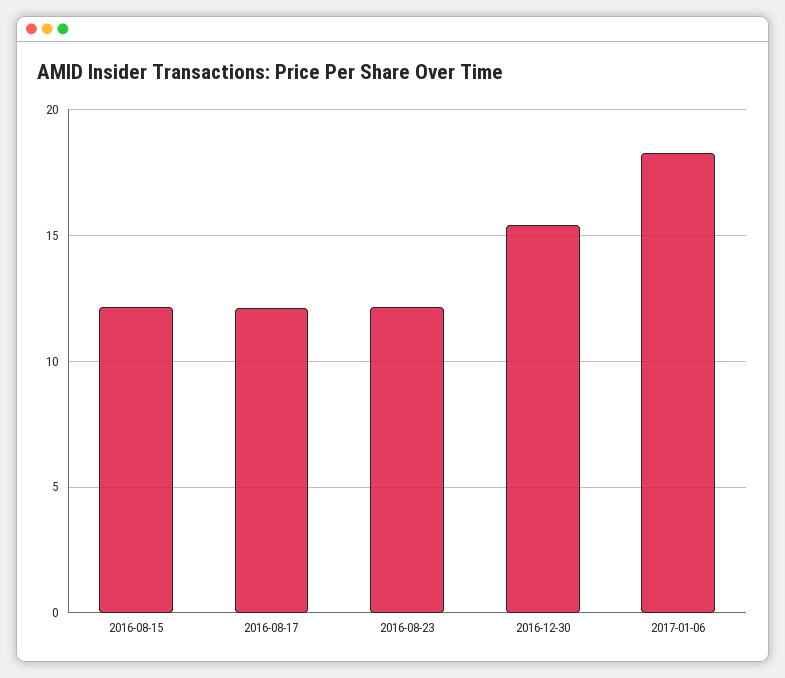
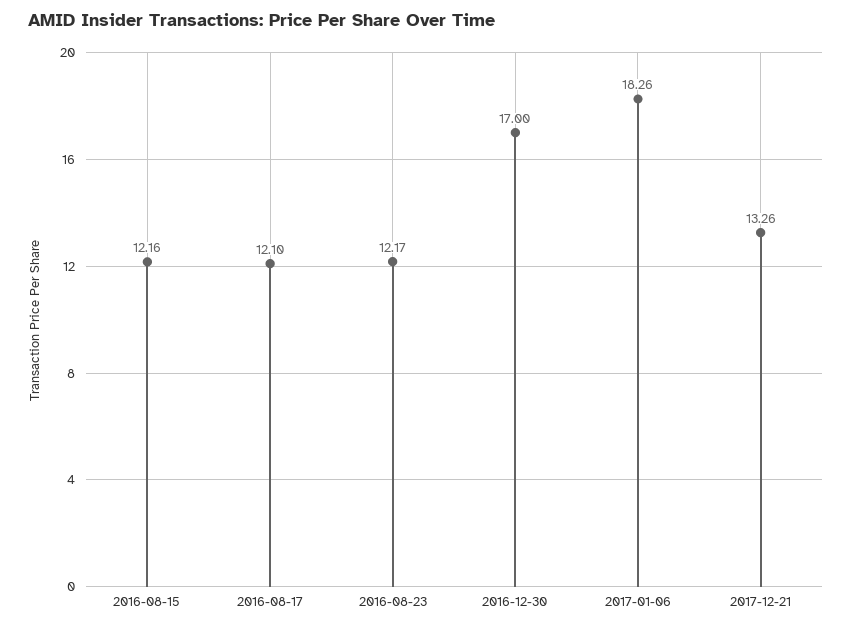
2016-12-30: 15.5 -> 17
2017-12-21: none -> 13.26

